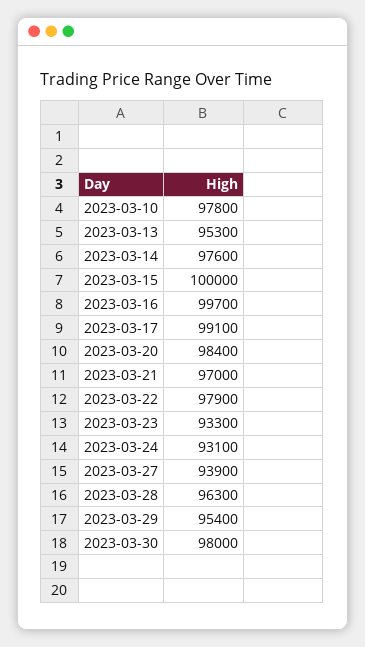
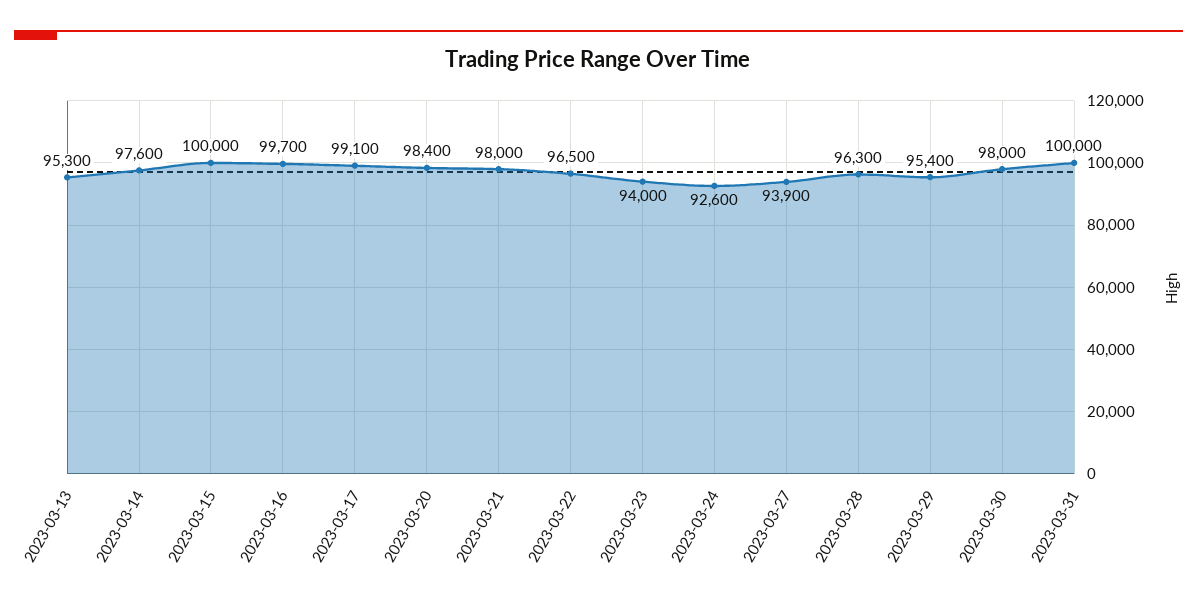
2023-03-10: 97800 -> none
2023-03-21: 97000 -> 98000
2023-03-22: 97900 -> 96500
2023-03-23: 93300 -> 94000
2023-03-24: 93100 -> 92600
2023-03-31: none -> 100000

